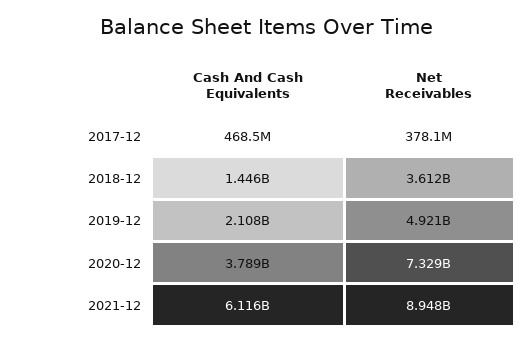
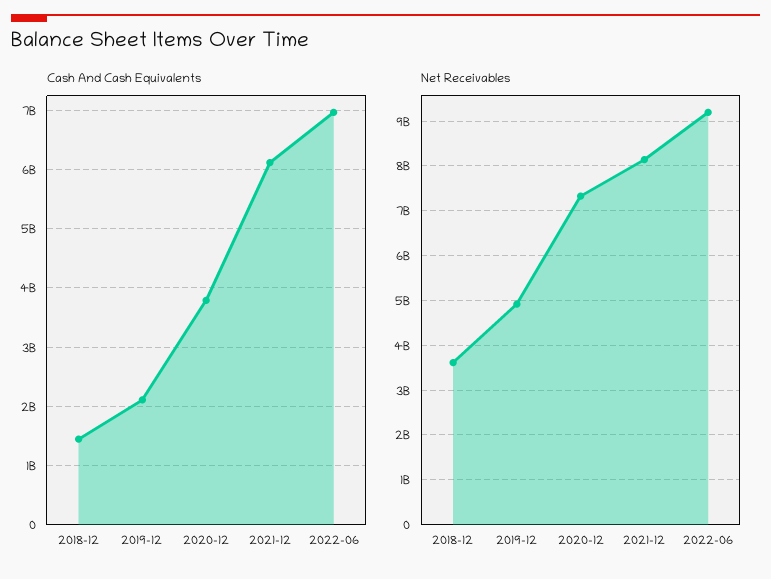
Cash And Cash Equivalents, 2017-12: 468500000 -> none
Net Receivables, 2017-12: 378100000 -> none
Net Receivables, 2021-12: 8948000000 -> 8200000000
Cash And Cash Equivalents, 2022-06: none -> 7000000000
Net Receivables, 2022-06: none -> 9200000000

